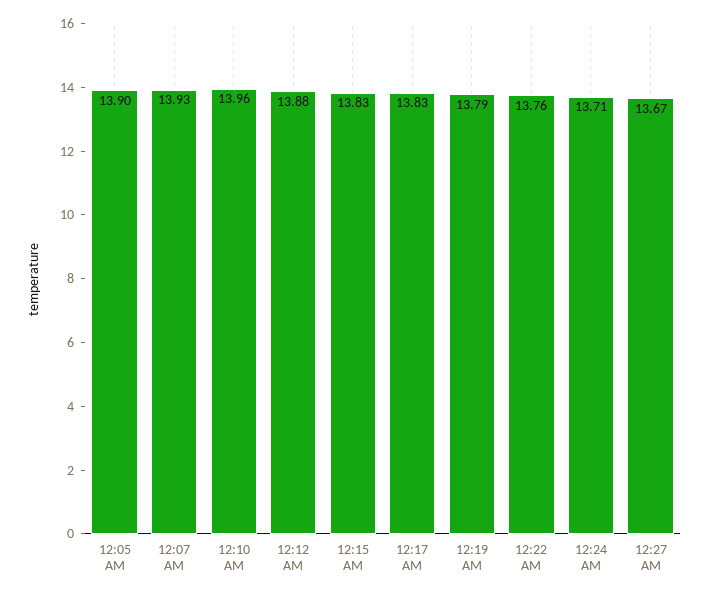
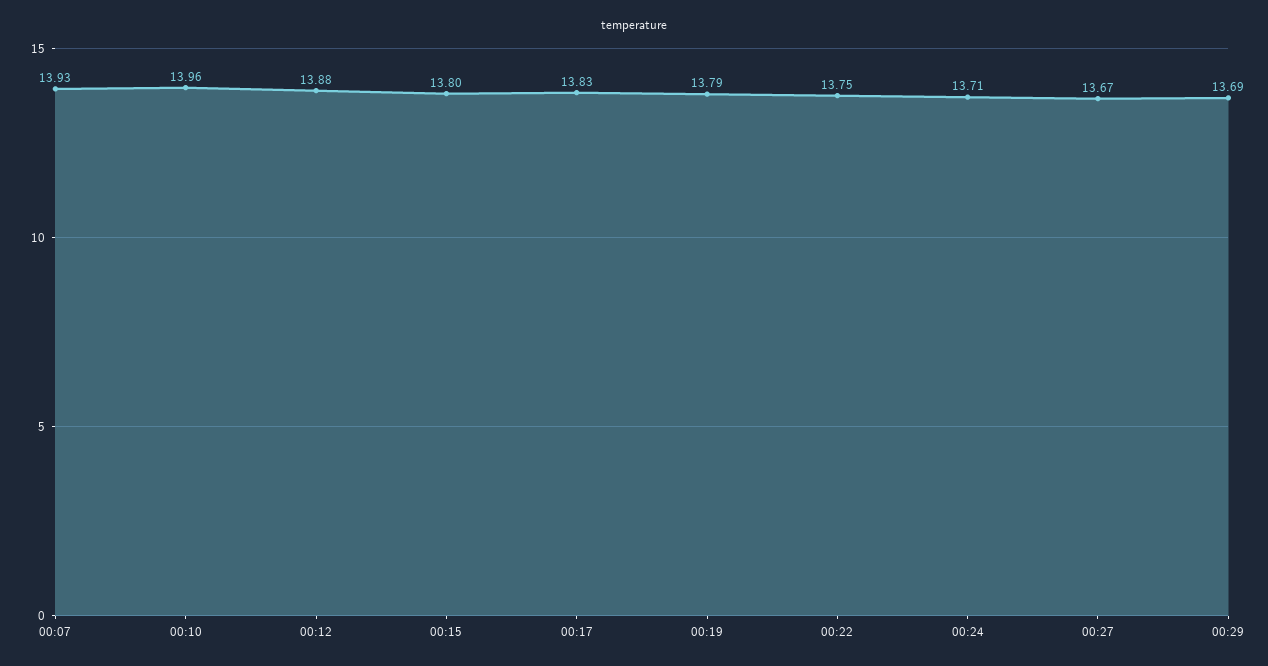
12:05 AM: 13.9 -> none
12:15 AM: 13.83 -> 13.8
12:22 AM: 13.76 -> 13.75
00:29: none -> 13.69

